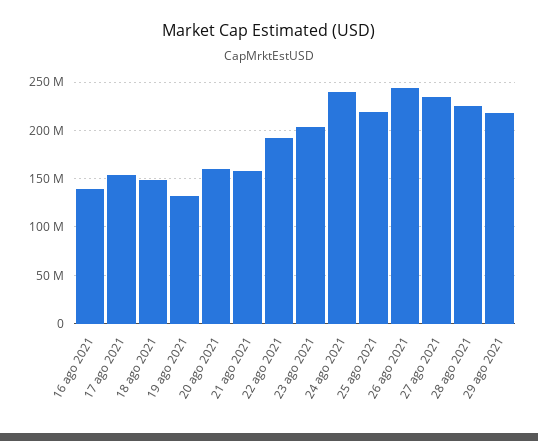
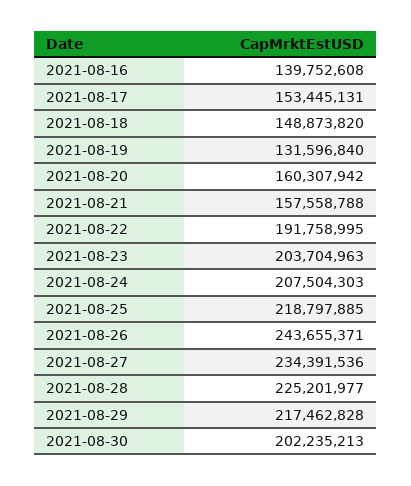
24 ago 2021: 240000000 -> 207504303
2021-08-30: none -> 202235213

